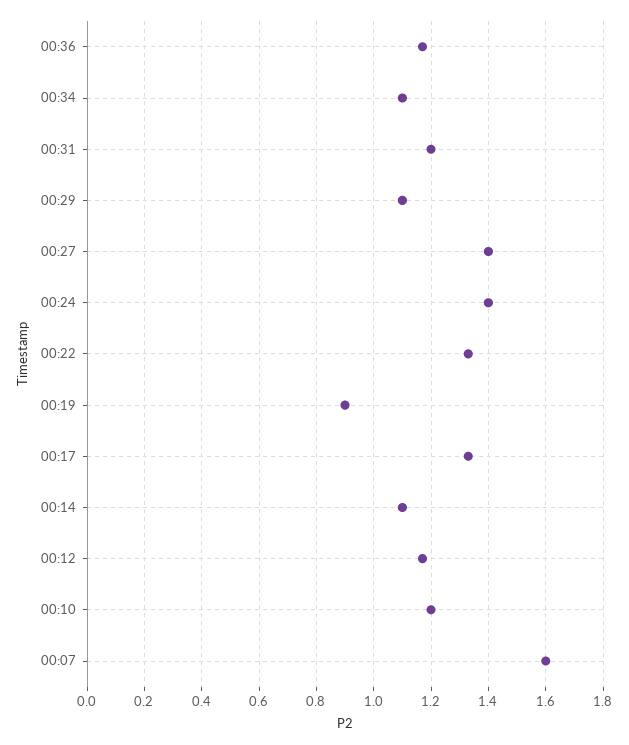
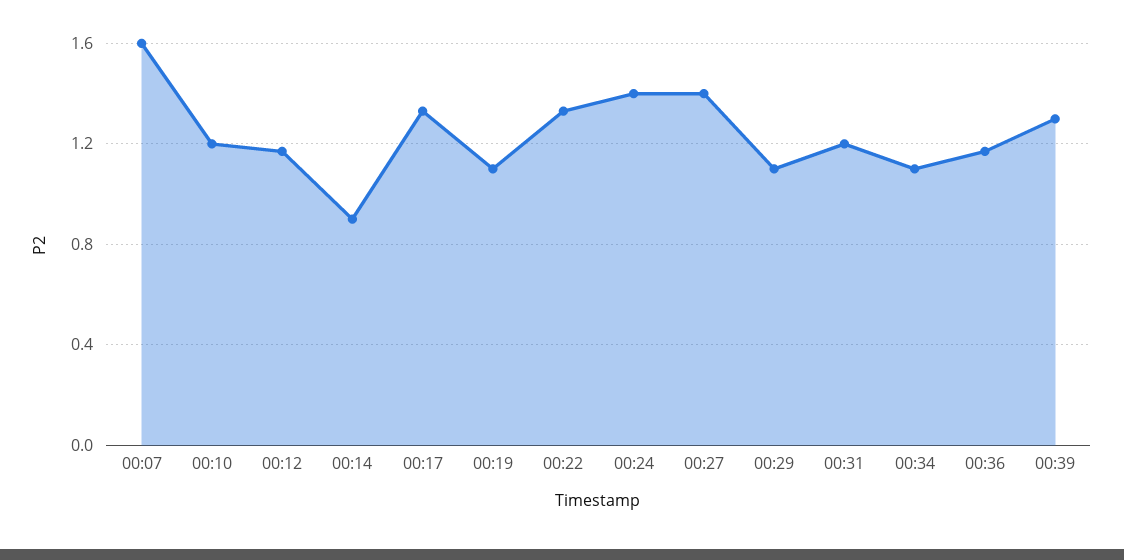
00:19: 0.9 -> 1.1
00:14: 1.1 -> 0.9
00:39: none -> 1.3

